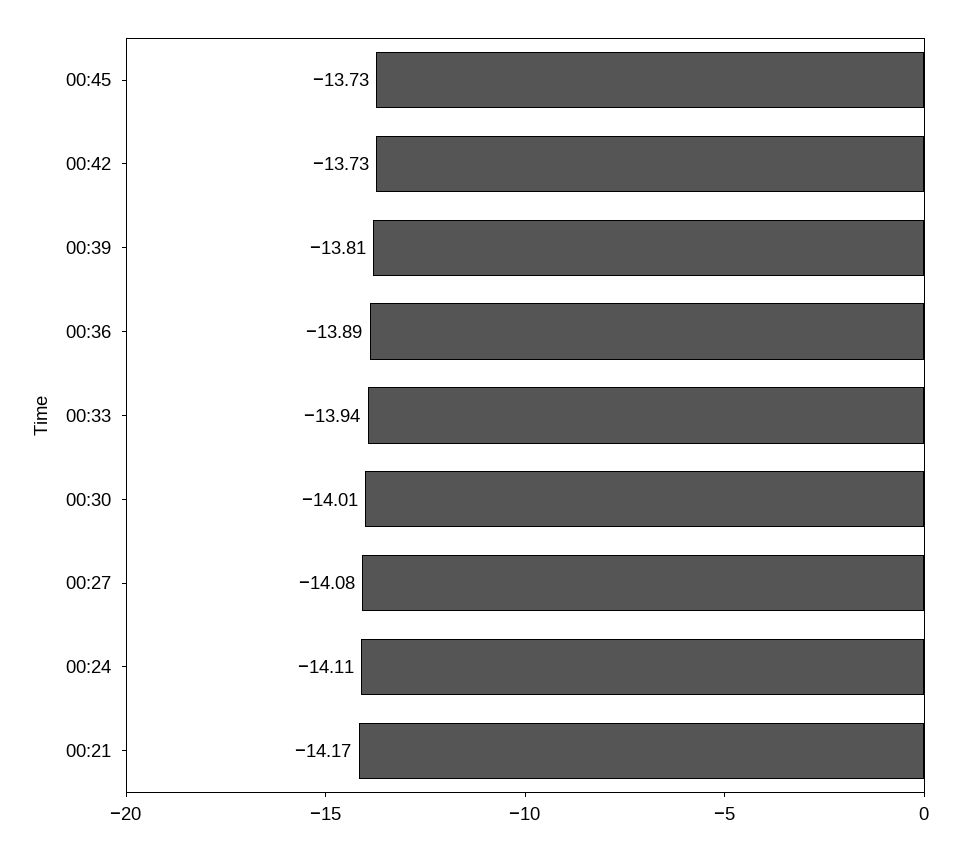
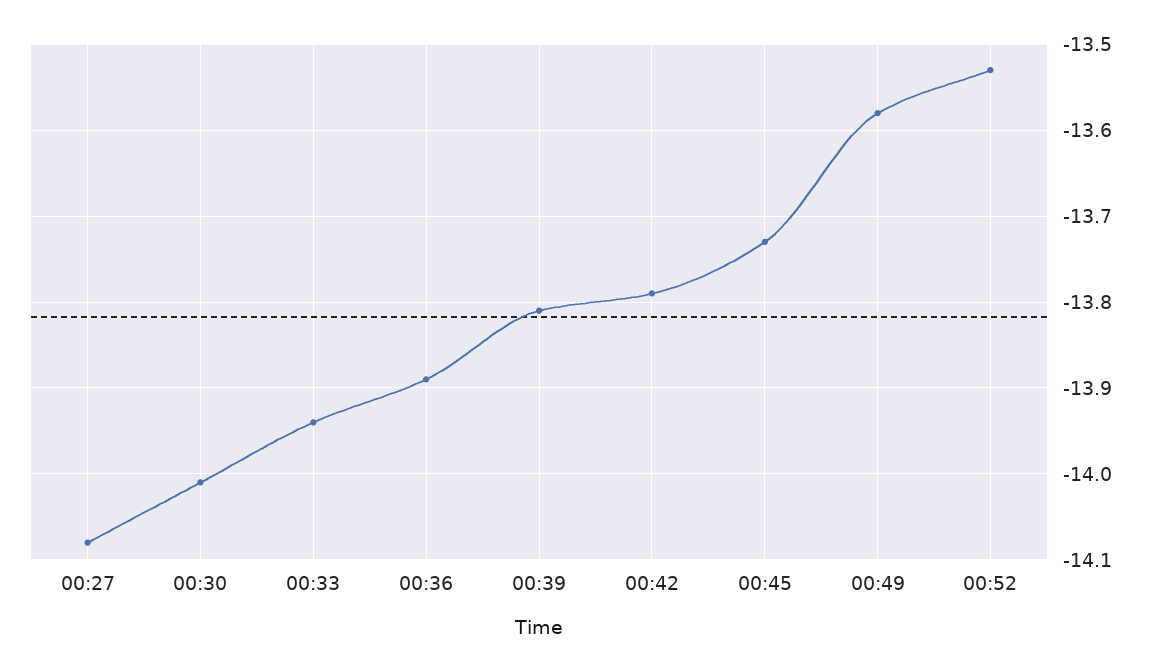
00:42: -13.73 -> -13.79
00:24: -14.11 -> none
00:21: -14.17 -> none
00:49: none -> -13.58
00:52: none -> -13.53

